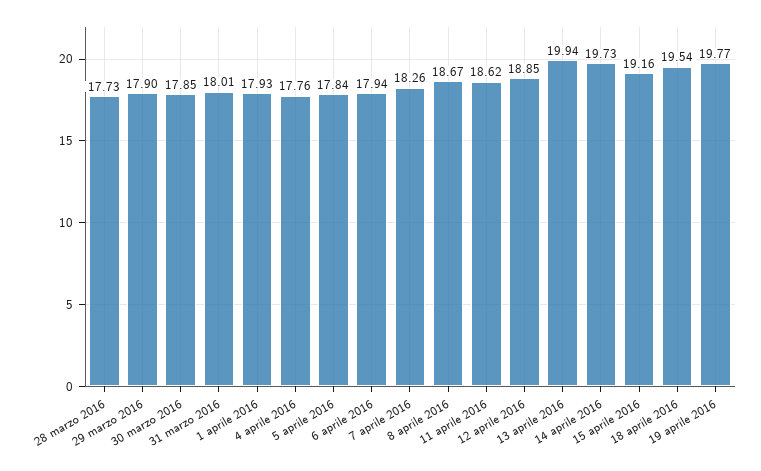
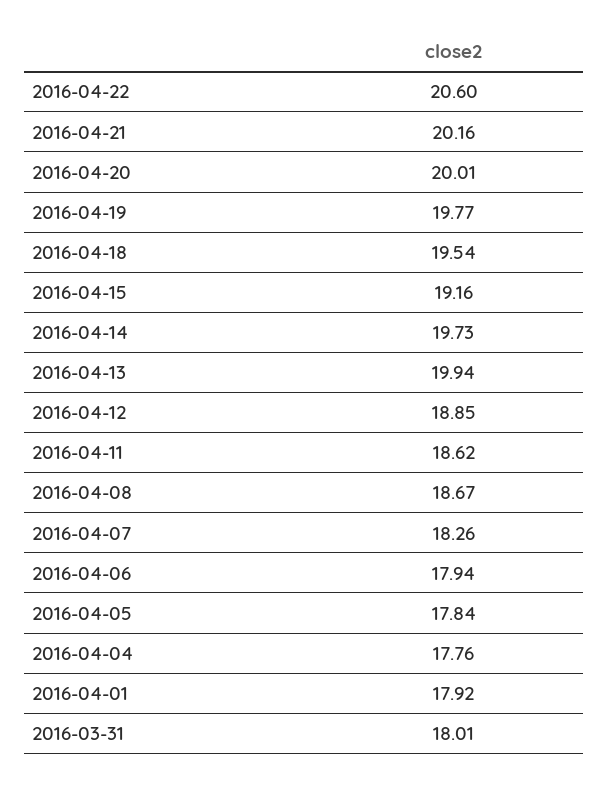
28 marzo 2016: 17.73 -> none
29 marzo 2016: 17.9 -> none
30 marzo 2016: 17.85 -> none
1 aprile 2016: 17.93 -> 17.92
2016-04-22: none -> 20.6
2016-04-21: none -> 20.16
2016-04-20: none -> 20.01

